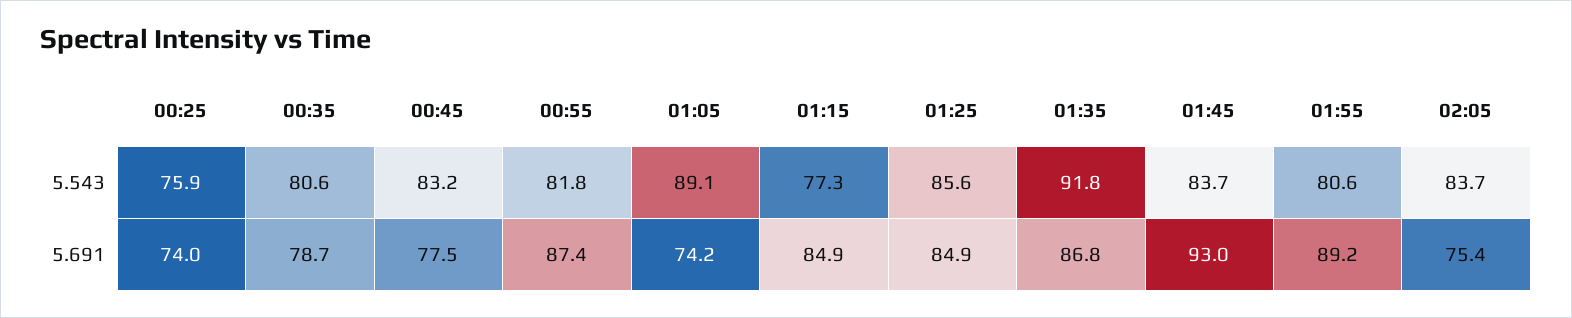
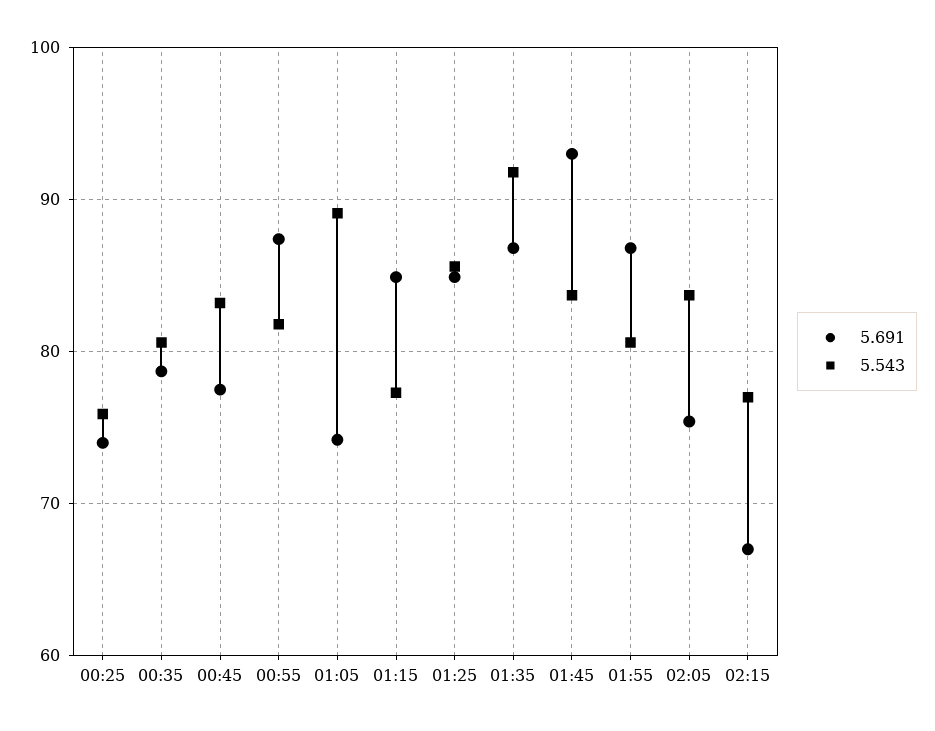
5.691, 01:55: 89.2 -> 87
5.691, 02:15: none -> 67
5.543, 02:15: none -> 77

